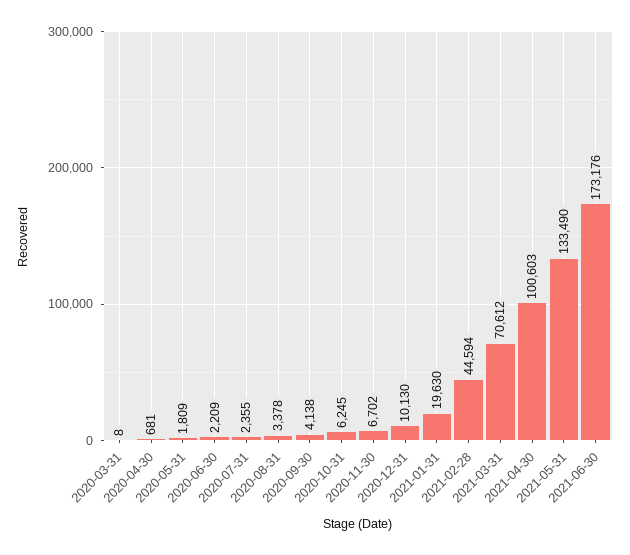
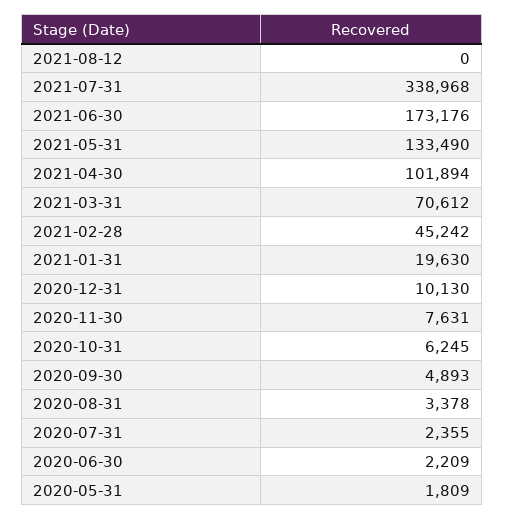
2020-03-31: 8 -> none
2020-04-30: 681 -> none
2020-09-30: 4138 -> 4893
2020-11-30: 6702 -> 7631
2021-02-28: 44594 -> 45242
2021-04-30: 100603 -> 101894
2021-08-12: none -> 0
2021-07-31: none -> 338968

